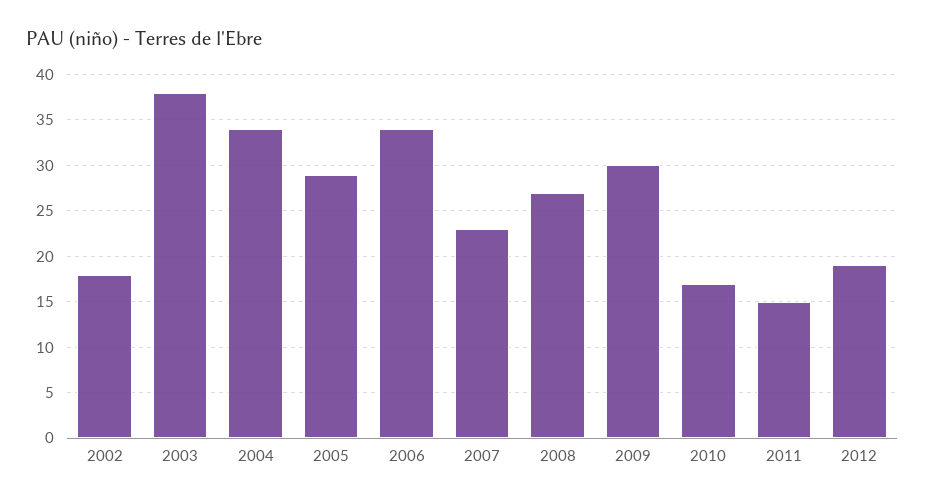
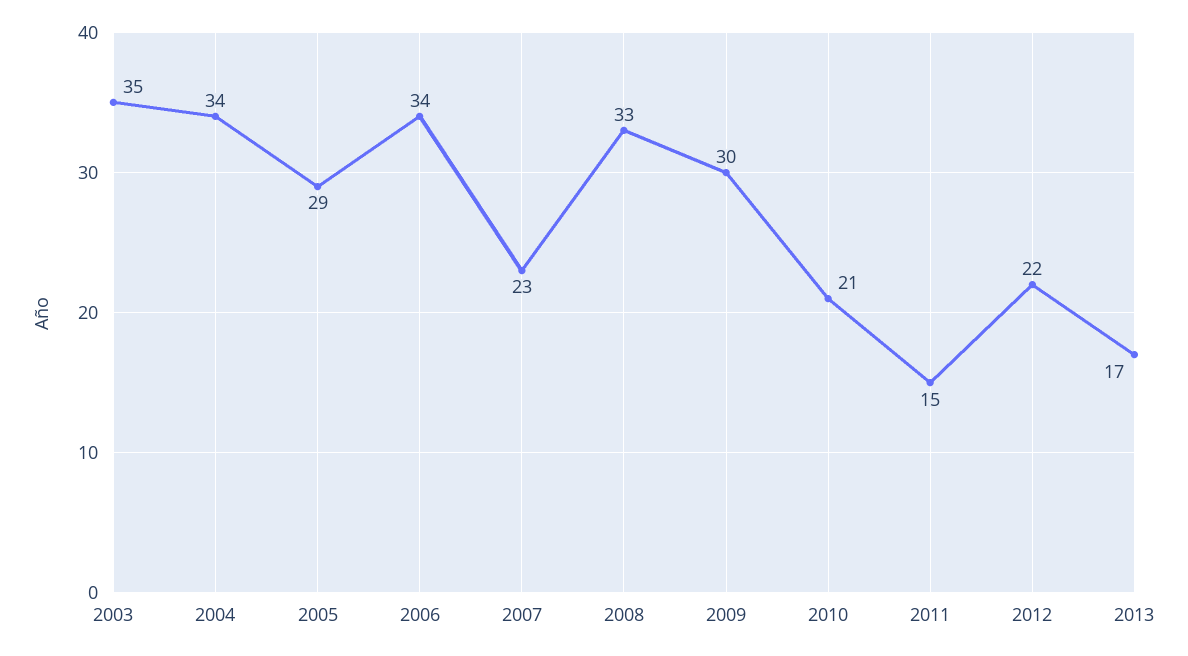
2002: 18 -> none
2003: 38 -> 35
2008: 27 -> 33
2010: 17 -> 21
2012: 19 -> 22
2013: none -> 17

